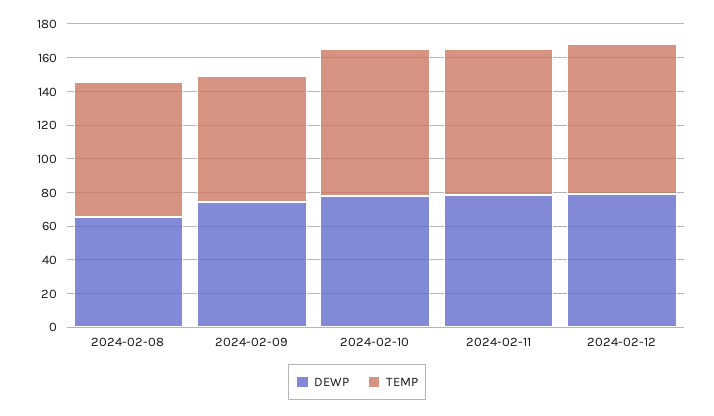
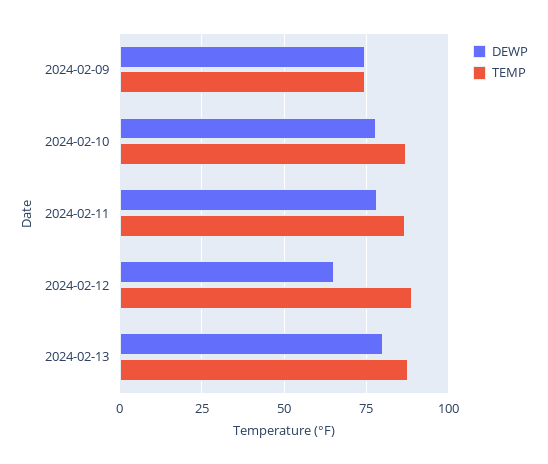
DEWP, 2024-02-08: 65 -> none
TEMP, 2024-02-08: 80 -> none
DEWP, 2024-02-12: 80 -> 65
DEWP, 2024-02-13: none -> 80
TEMP, 2024-02-13: none -> 87.5

